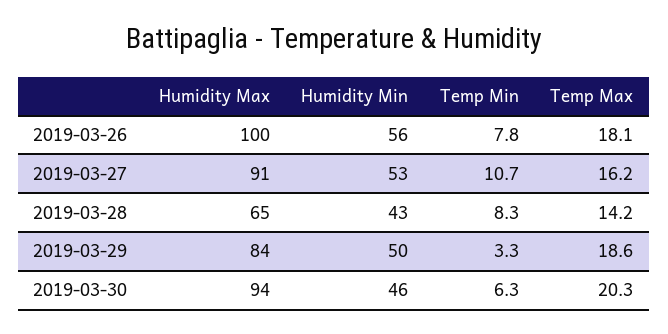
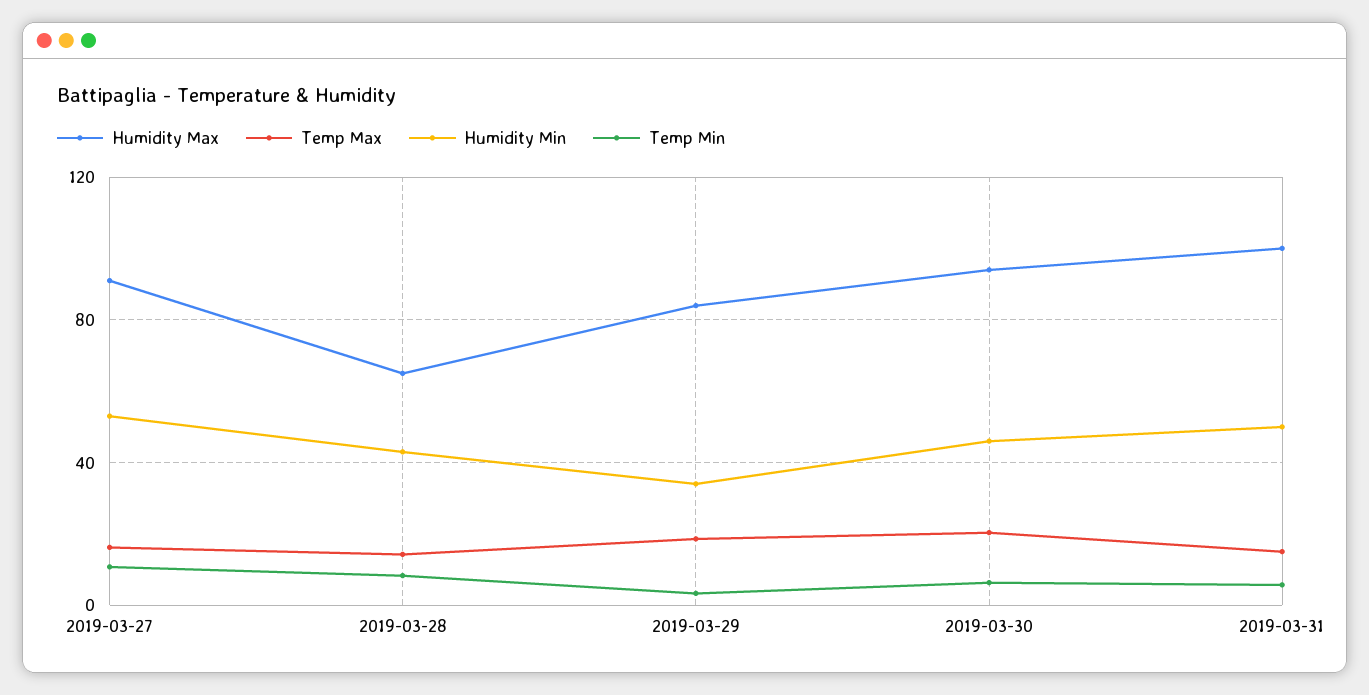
Humidity Max, 2019-03-26: 100 -> none
Humidity Min, 2019-03-26: 56 -> none
Temp Min, 2019-03-26: 7.8 -> none
Temp Max, 2019-03-26: 18.1 -> none
Humidity Min, 2019-03-29: 50 -> 35
Humidity Max, 2019-03-31: none -> 100
Temp Max, 2019-03-31: none -> 15
Humidity Min, 2019-03-31: none -> 50
Temp Min, 2019-03-31: none -> 5

